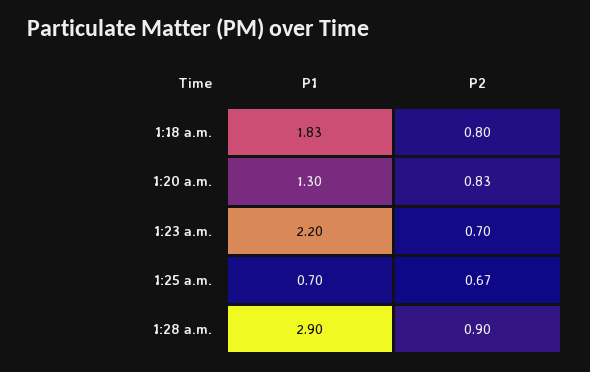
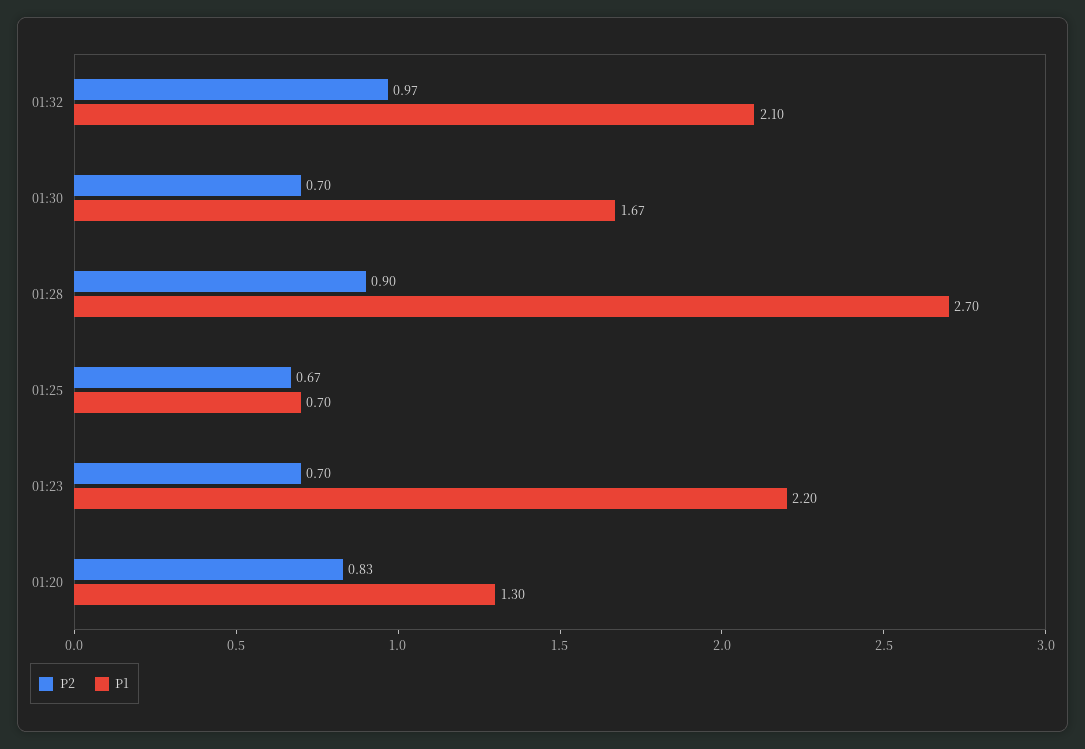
P1, 1:18 a.m.: 1.83 -> none
P2, 1:18 a.m.: 0.8 -> none
P1, 1:28 a.m.: 2.9 -> 2.7
P2, 01:32: none -> 0.97
P1, 01:32: none -> 2.1
P2, 01:30: none -> 0.7
P1, 01:30: none -> 1.67

